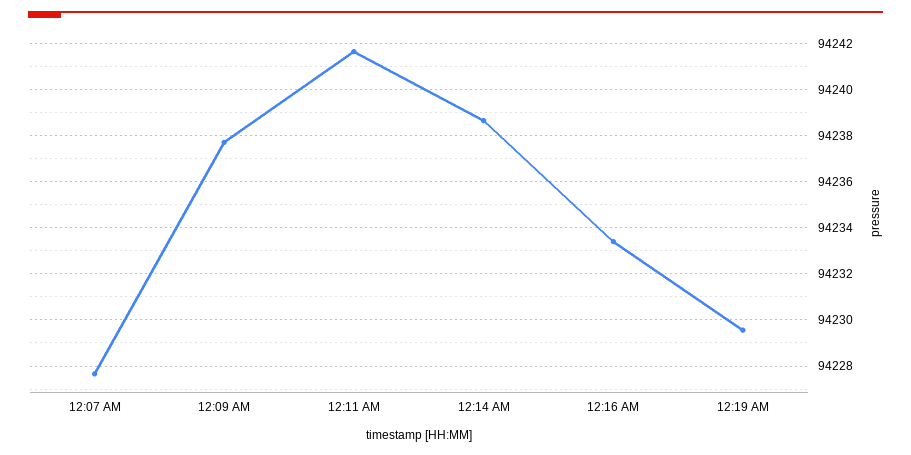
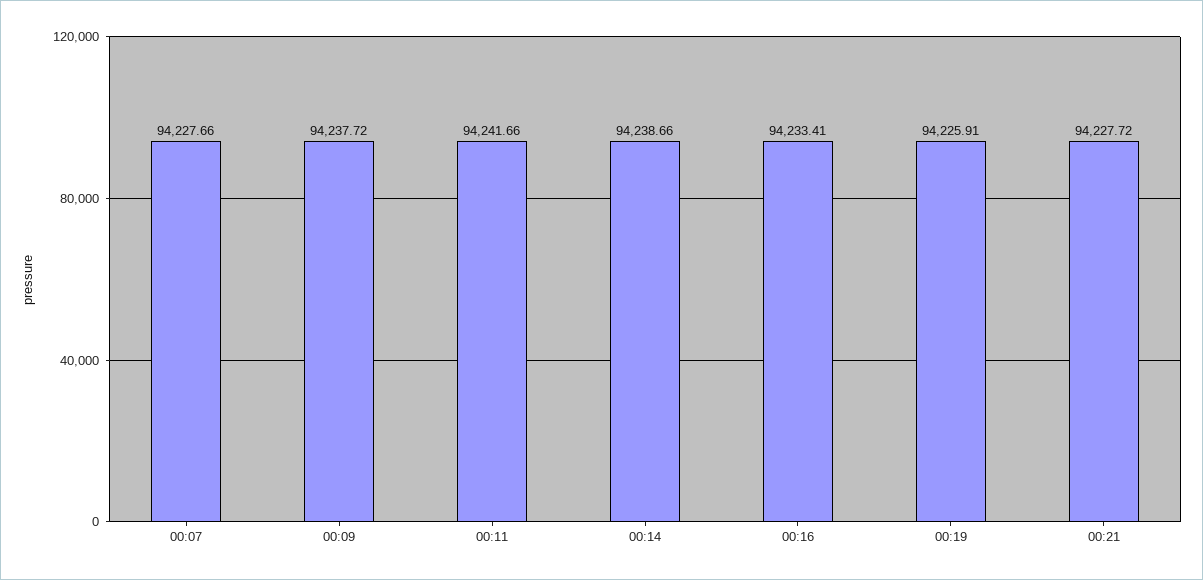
12:19 AM: 94229.5 -> 94225.91
00:21: none -> 94227.72

